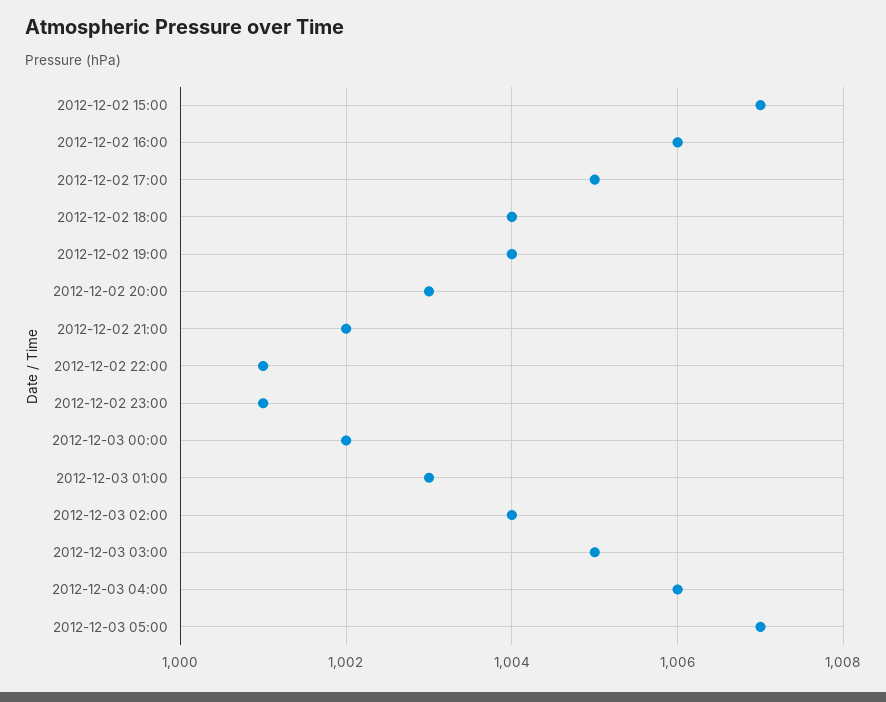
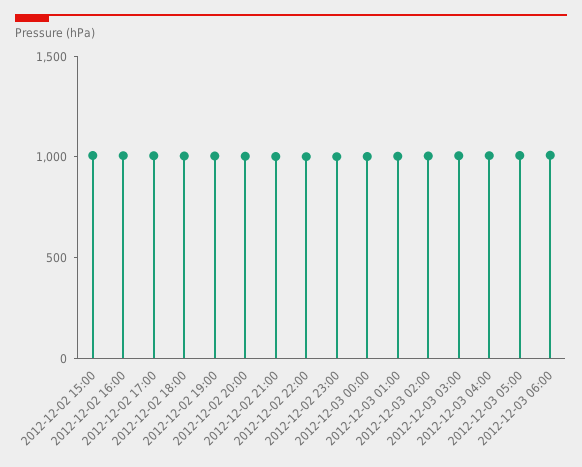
2012-12-03 06:00: none -> 1000

